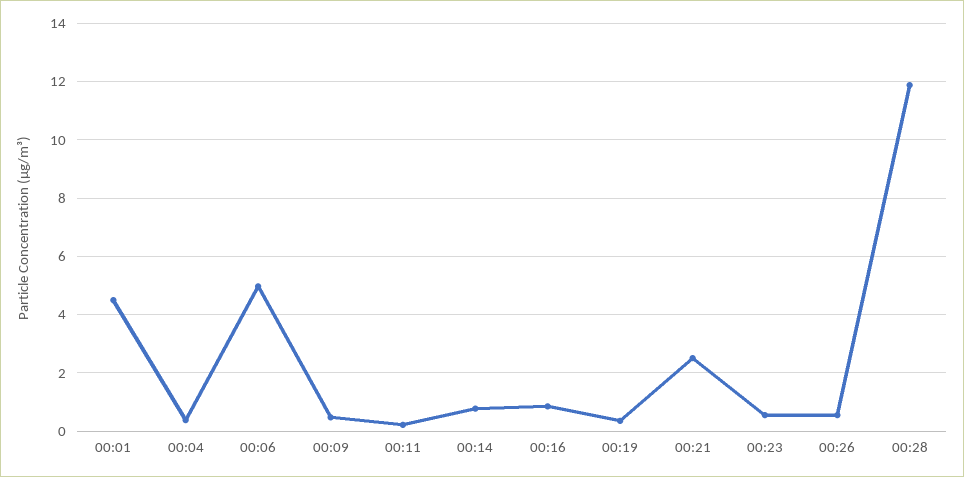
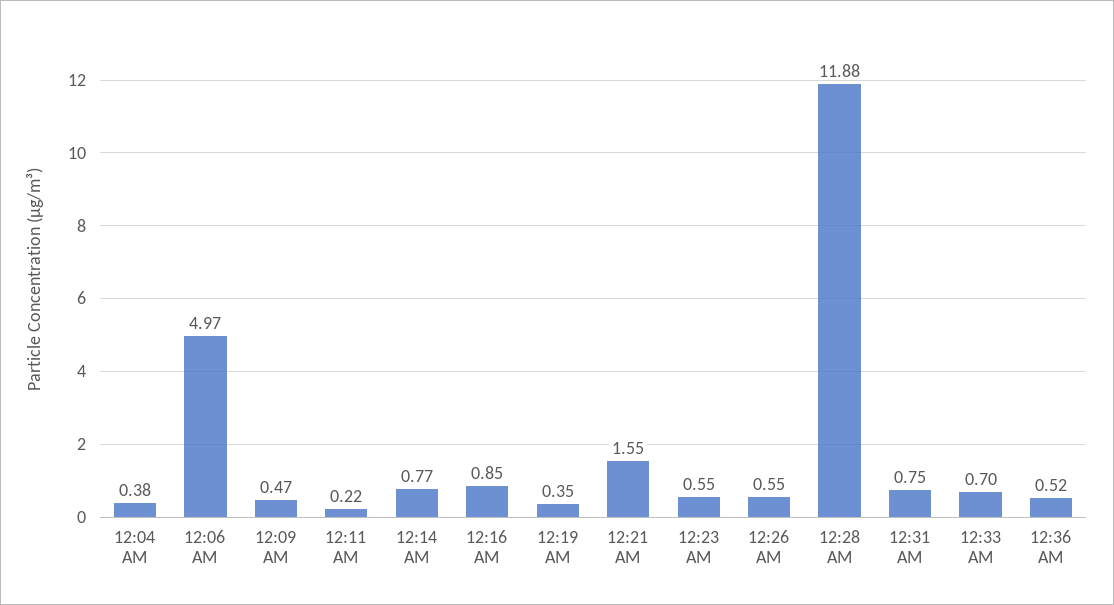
00:01: 4.5 -> none
00:21: 2.5 -> 1.55
12:31 AM: none -> 0.75
12:33 AM: none -> 0.7
12:36 AM: none -> 0.52

